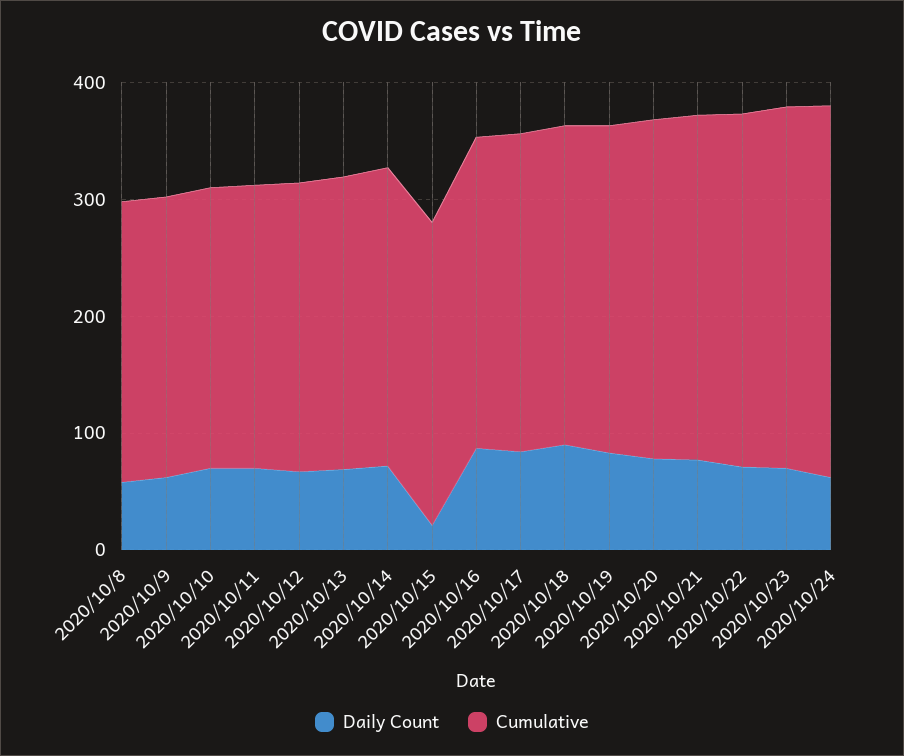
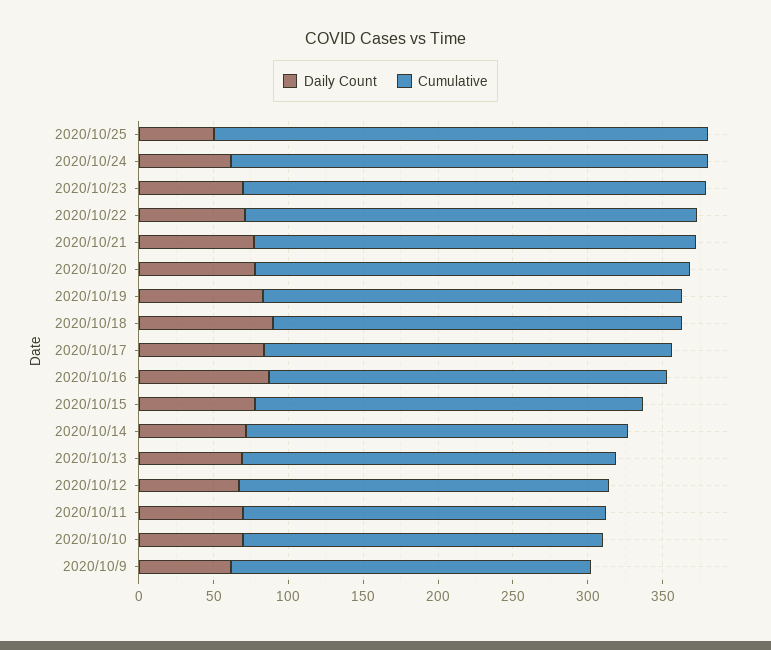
Daily Count, 2020/10/8: 60 -> none
Cumulative, 2020/10/8: 240 -> none
Daily Count, 2020/10/15: 20 -> 80
Daily Count, 2020/10/25: none -> 50
Cumulative, 2020/10/25: none -> 330

